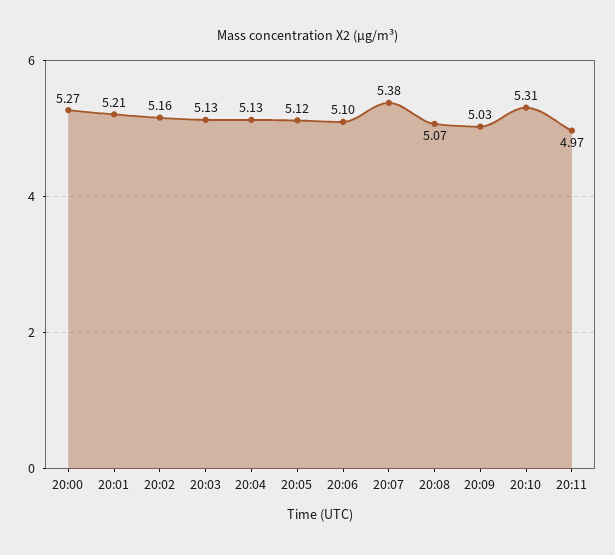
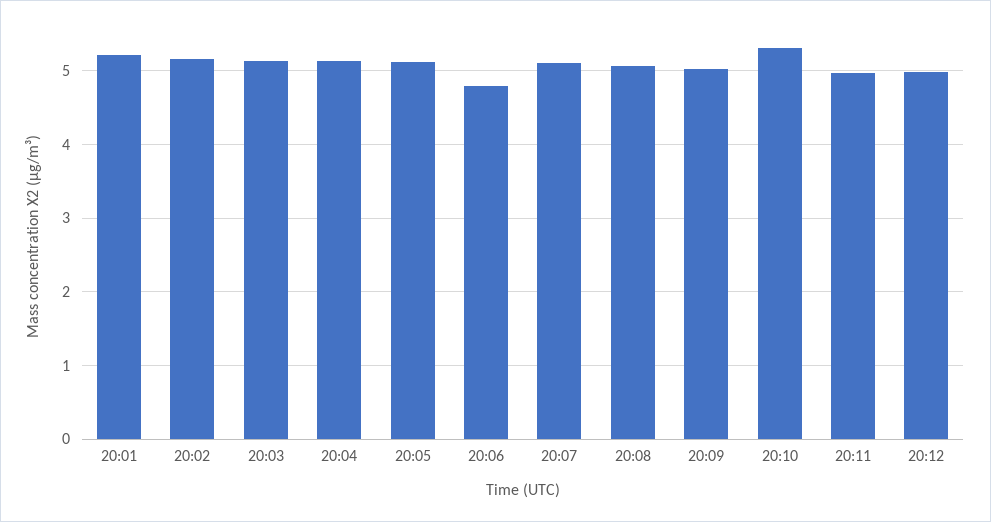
20:00: 5.27 -> none
20:06: 5.1 -> 4.8
20:07: 5.38 -> 5.1
20:12: none -> 5

